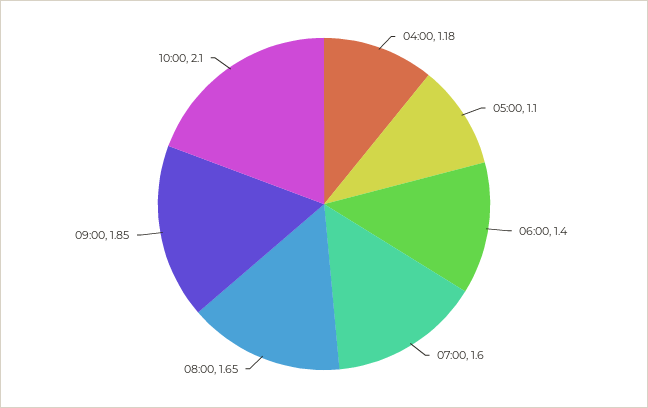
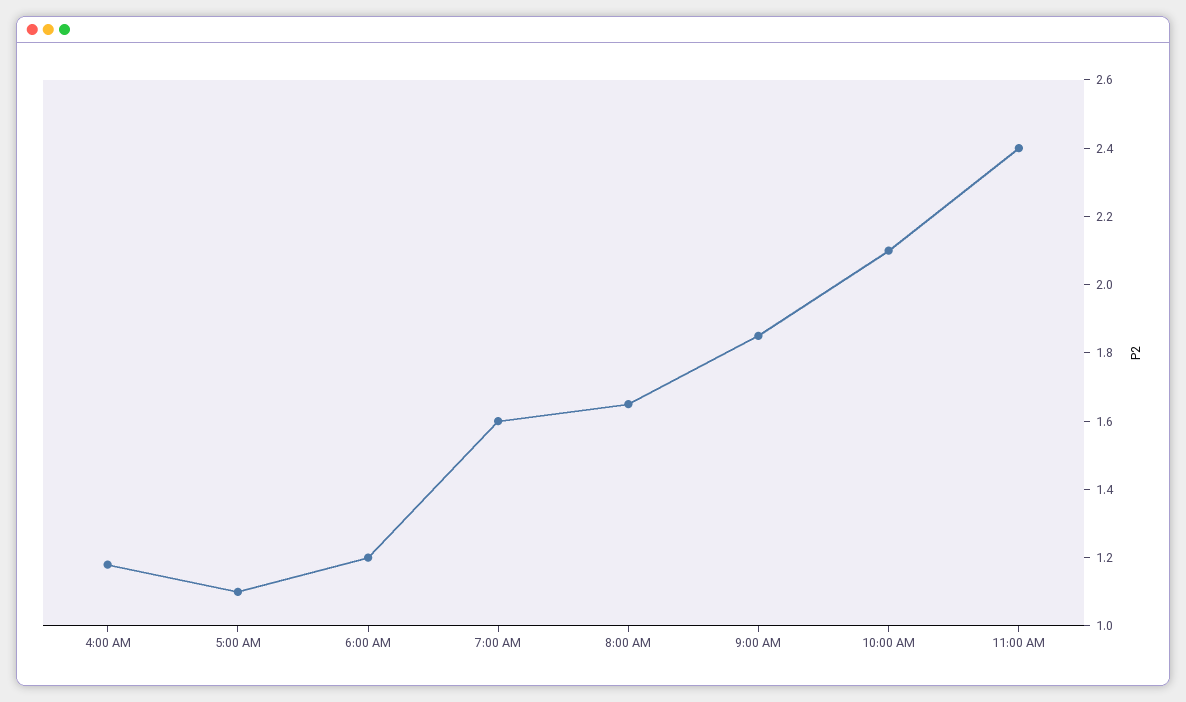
06:00: 1.4 -> 1.2
11:00 AM: none -> 2.4

